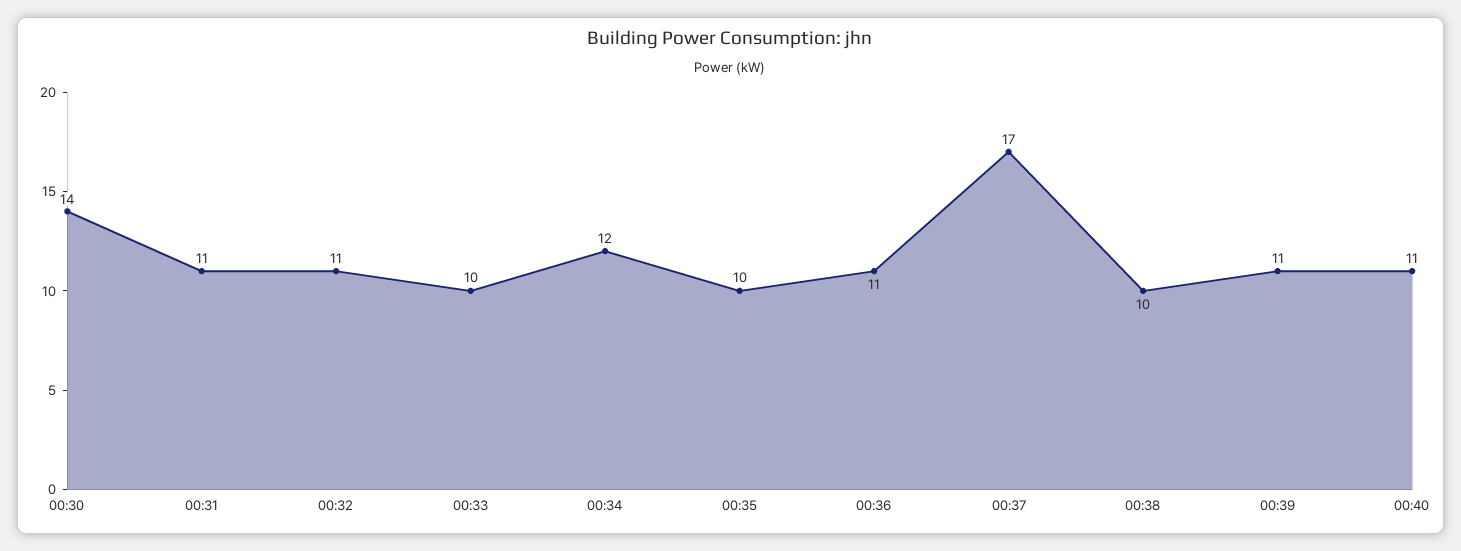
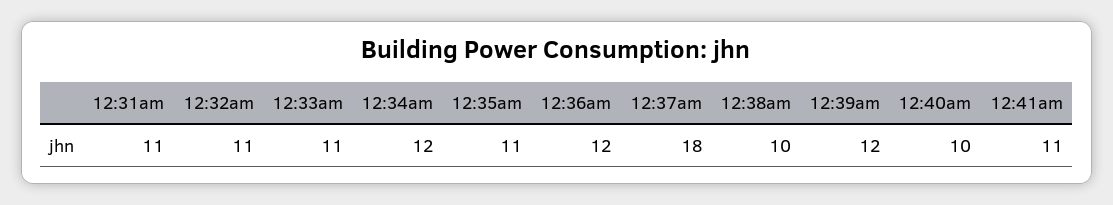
00:30: 14 -> none
00:33: 10 -> 11
00:35: 10 -> 11
00:36: 11 -> 12
00:37: 17 -> 18
00:39: 11 -> 12
00:40: 11 -> 10
12:41am: none -> 11

